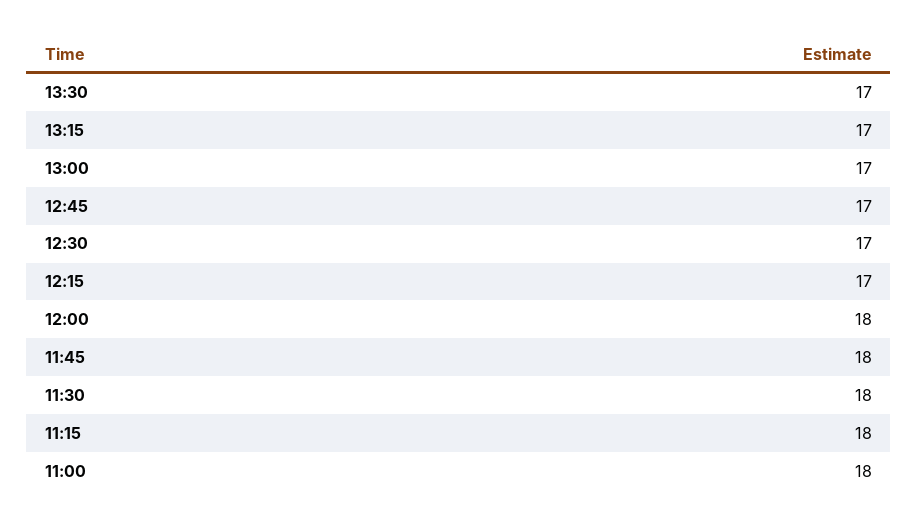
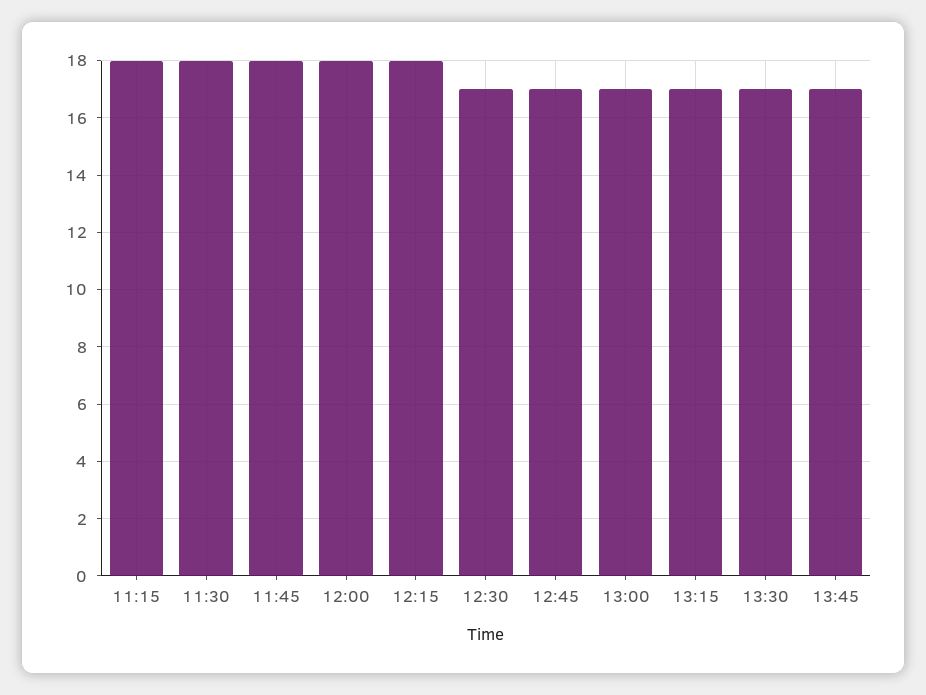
12:15: 17 -> 18
11:00: 18 -> none
13:45: none -> 17

